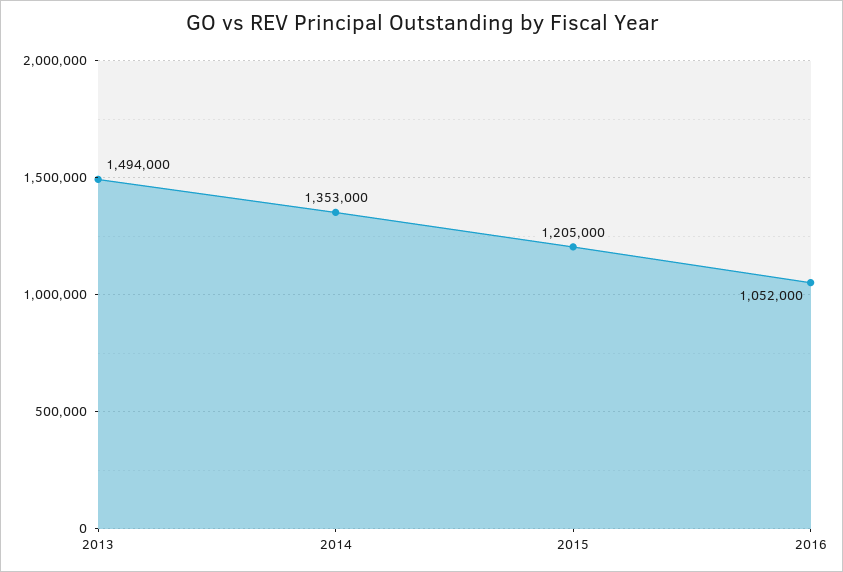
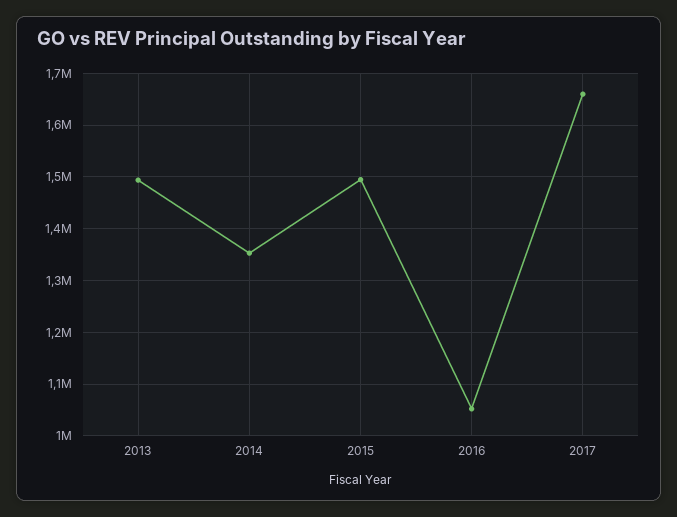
2015: 1205000 -> 1500000
2017: none -> 1660000

